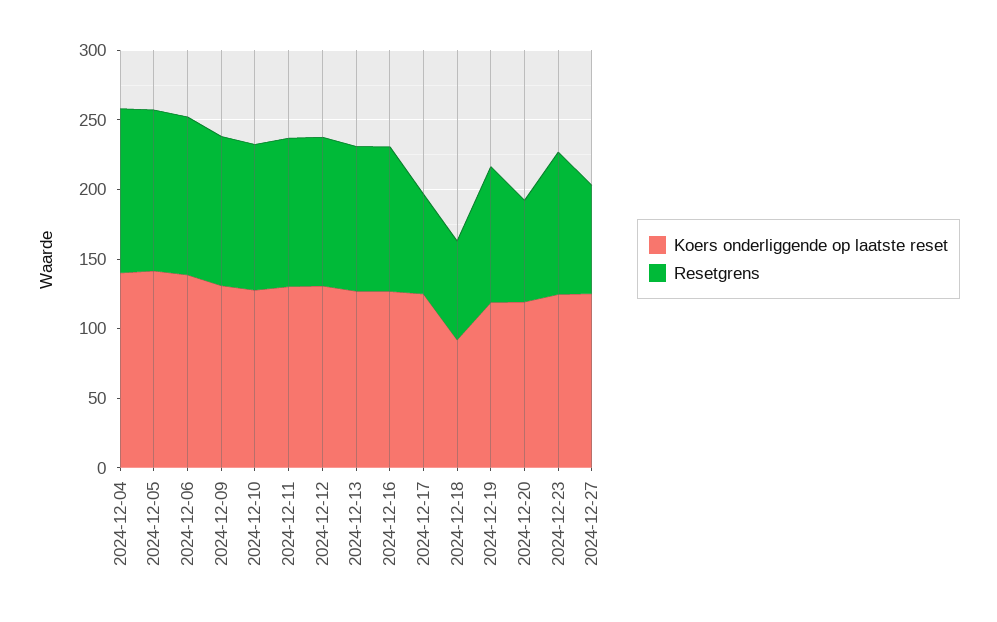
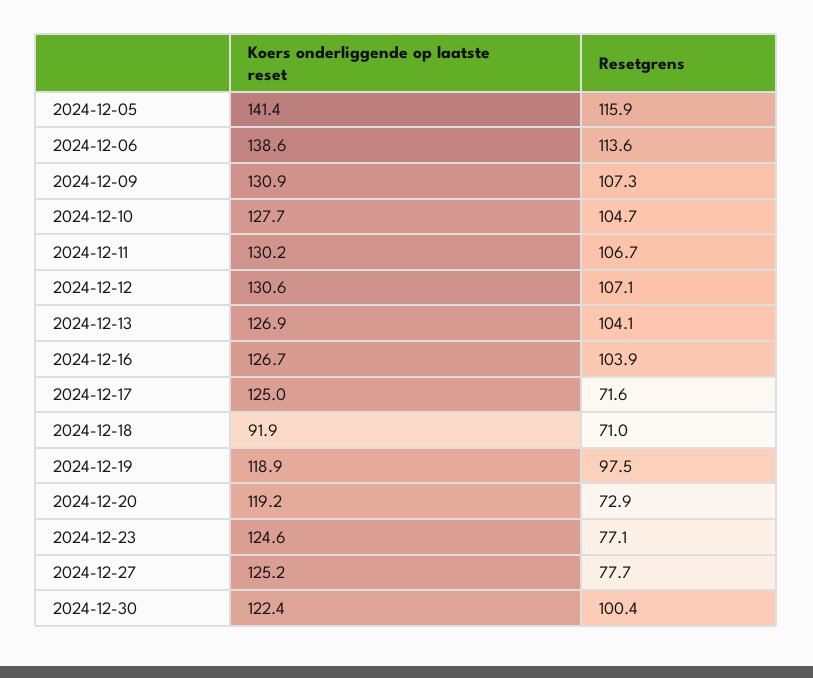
Koers onderliggende op laatste reset, 2024-12-04: 140 -> none
Resetgrens, 2024-12-04: 120 -> none
Resetgrens, 2024-12-23: 100 -> 77.1
Koers onderliggende op laatste reset, 2024-12-30: none -> 122.4
Resetgrens, 2024-12-30: none -> 100.4

